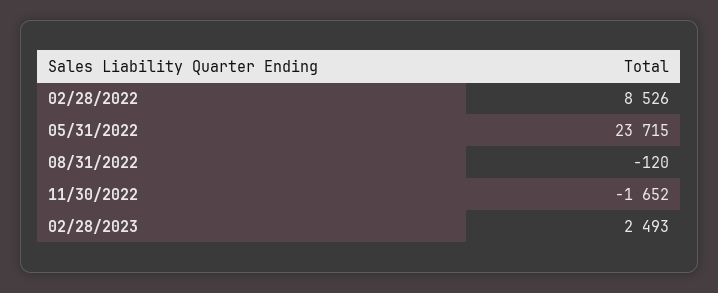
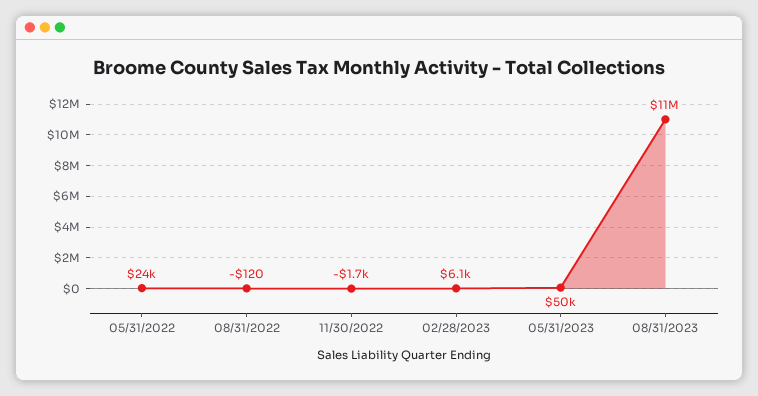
02/28/2022: 8526 -> none
02/28/2023: 2493 -> 6100
05/31/2023: none -> 50000
08/31/2023: none -> 11000000

